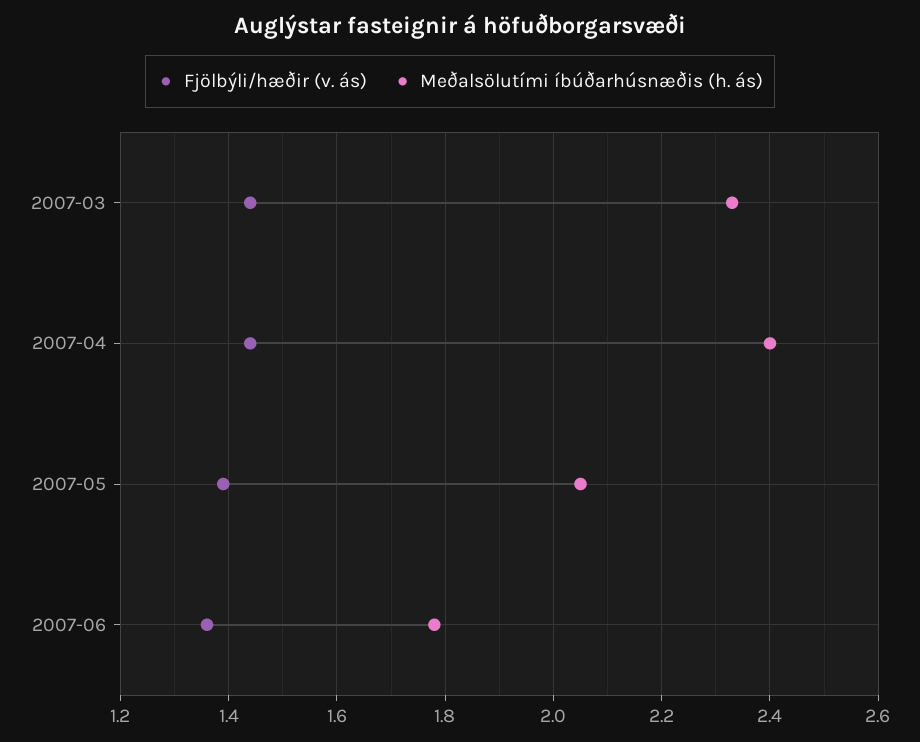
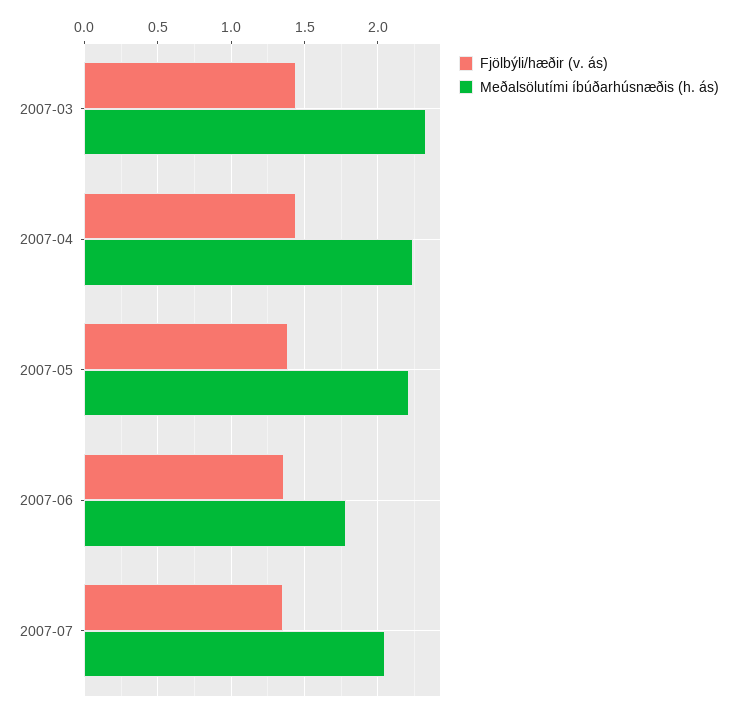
Meðalsölutími íbúðarhúsnæðis (h. ás), 2007-04: 2.4 -> 2.25
Meðalsölutími íbúðarhúsnæðis (h. ás), 2007-05: 2.05 -> 2.2
Fjölbýli/hæðir (v. ás), 2007-07: none -> 1.35
Meðalsölutími íbúðarhúsnæðis (h. ás), 2007-07: none -> 2.05

